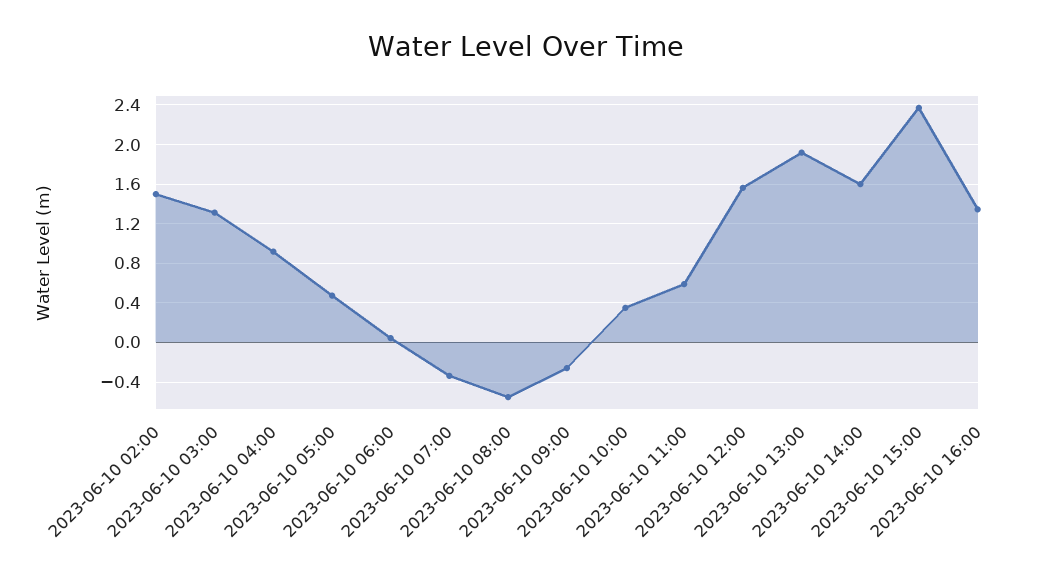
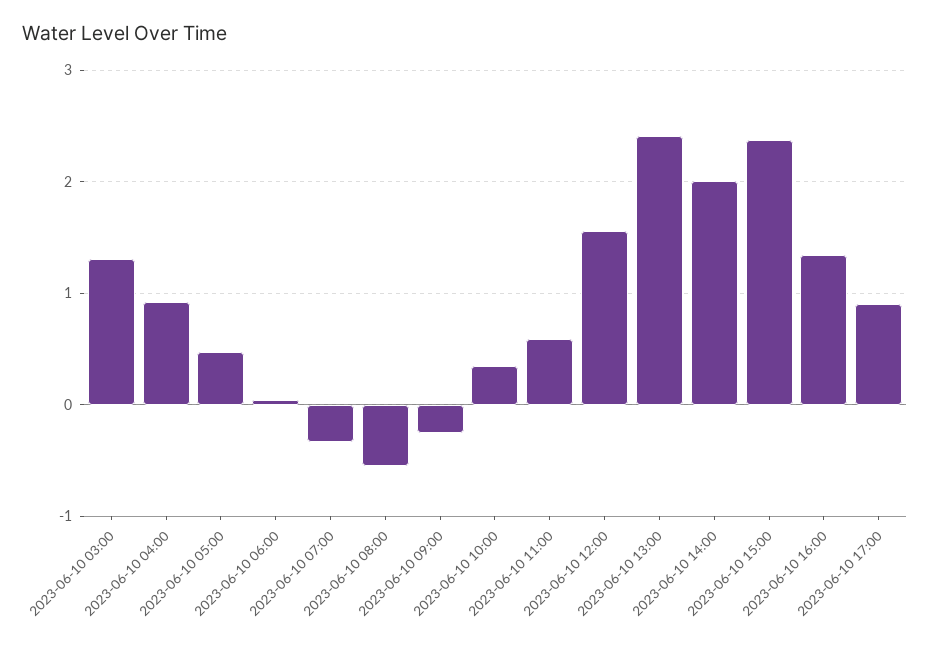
2023-06-10 02:00: 1.5 -> none
2023-06-10 13:00: 1.9 -> 2.4
2023-06-10 14:00: 1.6 -> 2
2023-06-10 17:00: none -> 0.9

